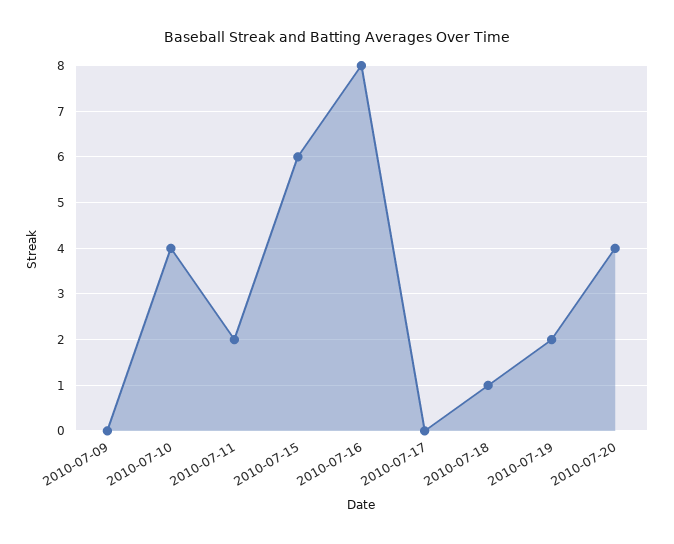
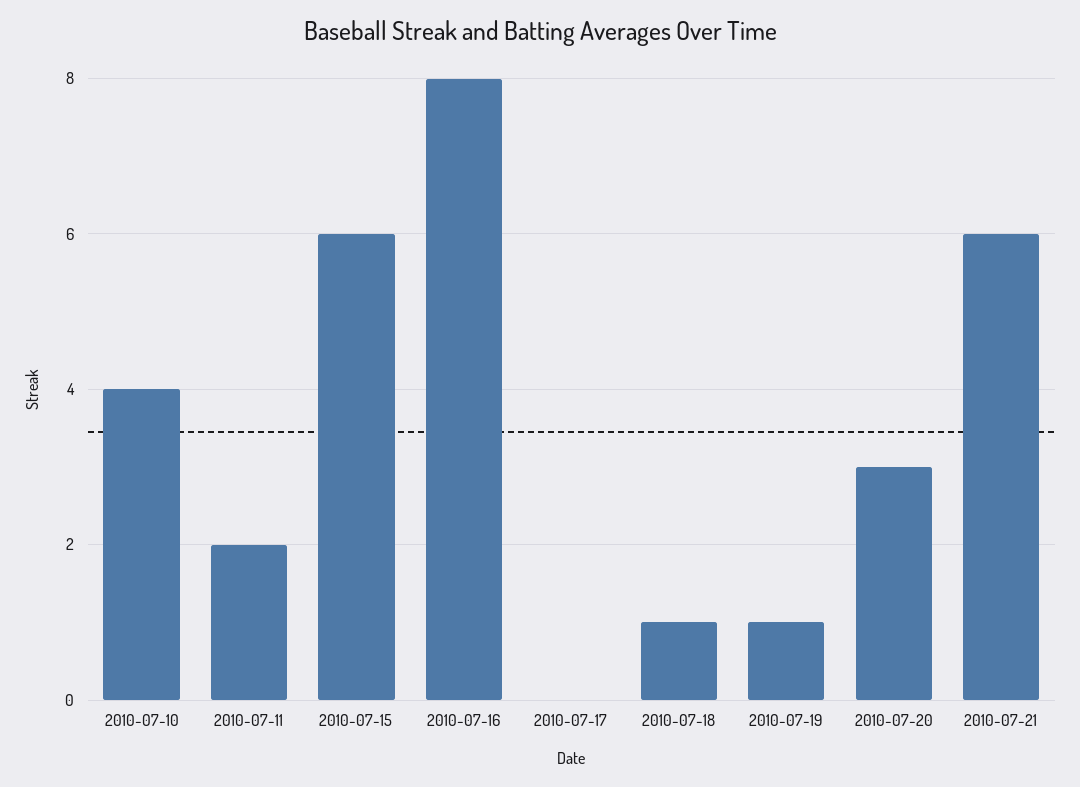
2010-07-09: 0 -> none
2010-07-19: 2 -> 1
2010-07-20: 4 -> 3
2010-07-21: none -> 6

